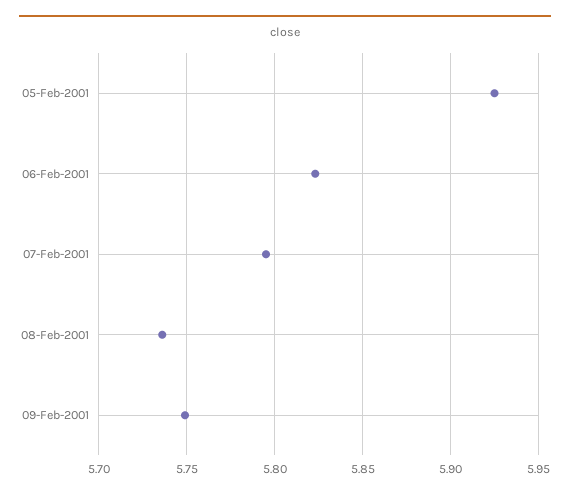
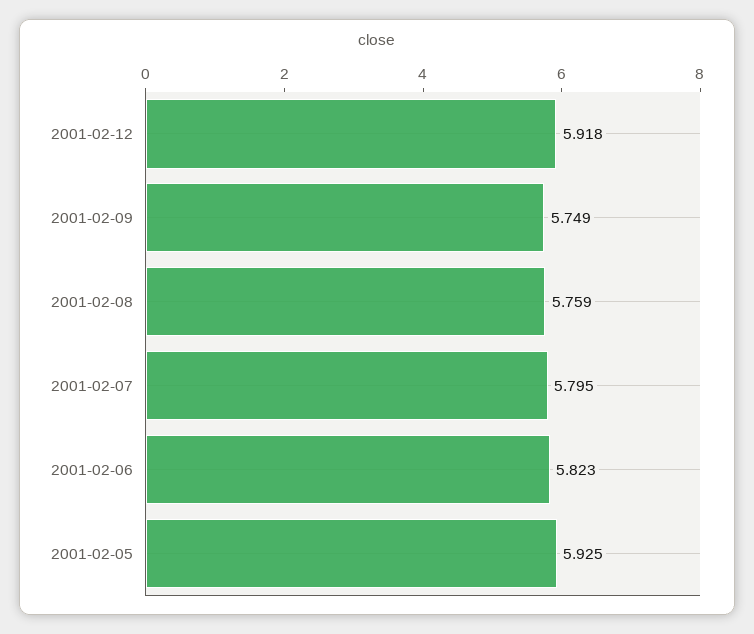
08-Feb-2001: 5.735 -> 5.759
2001-02-12: none -> 5.918

